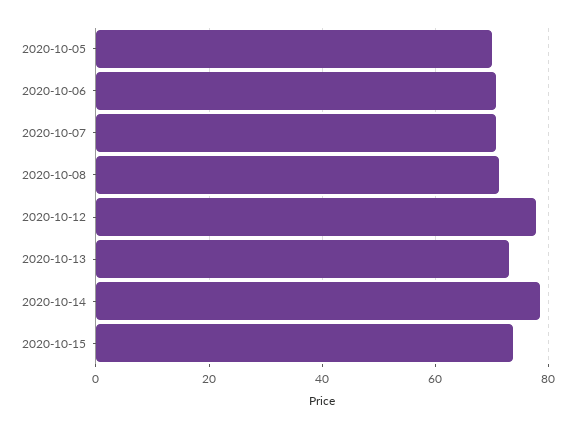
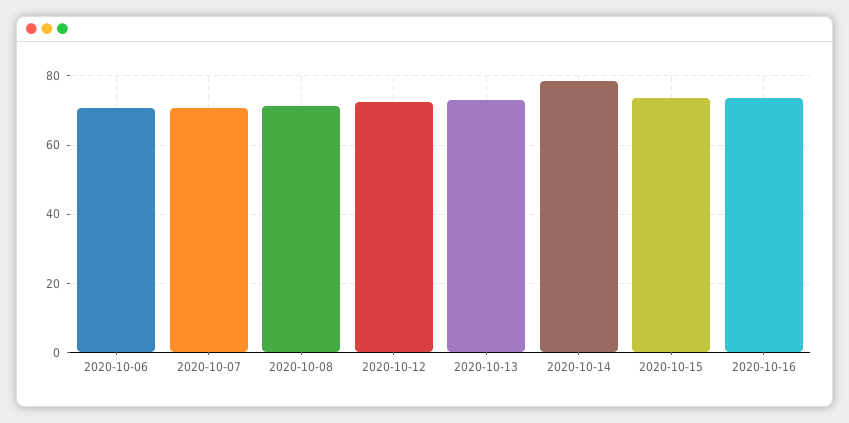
2020-10-05: 70 -> none
2020-10-12: 78 -> 72
2020-10-16: none -> 74

